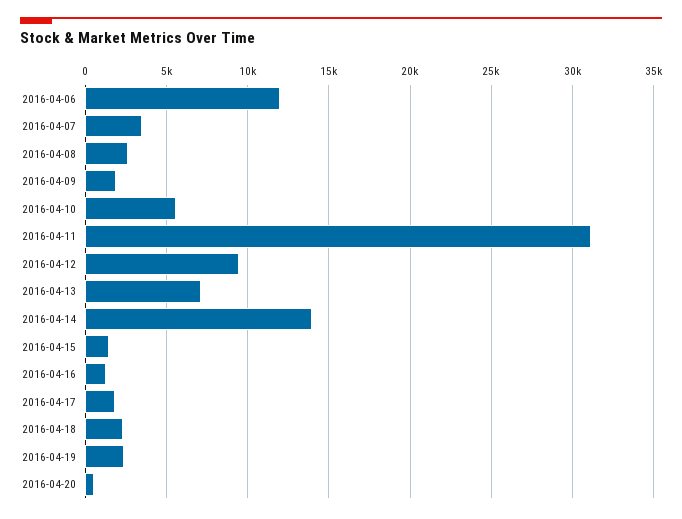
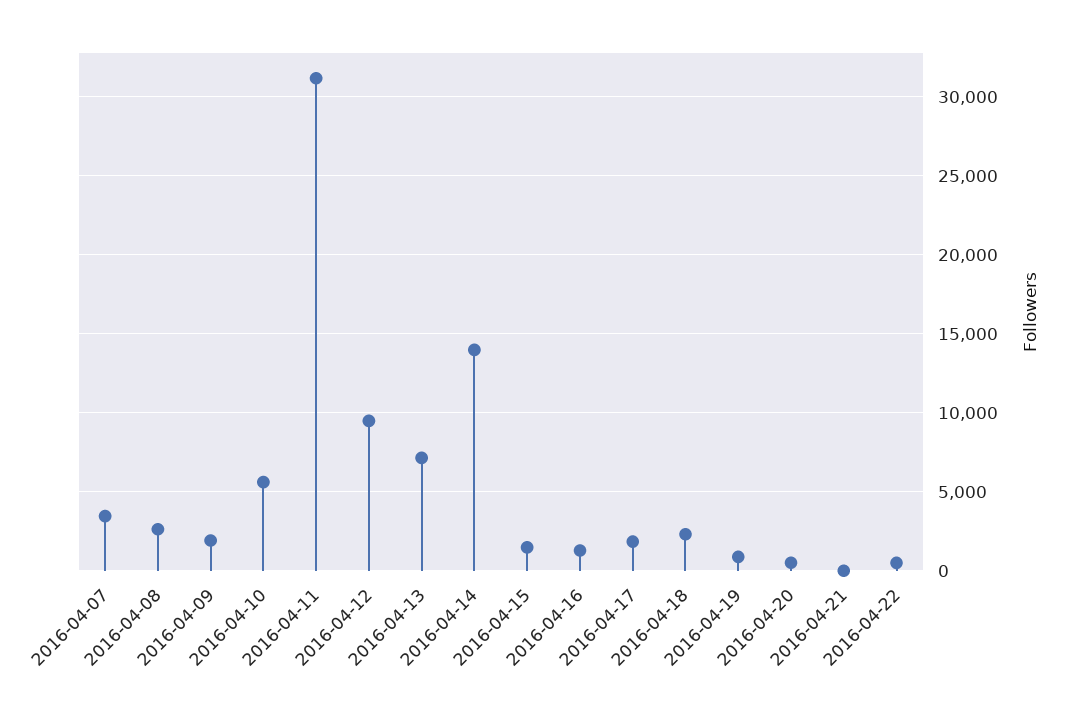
2016-04-06: 12000 -> none
2016-04-19: 2500 -> 1000
2016-04-21: none -> 0
2016-04-22: none -> 500

